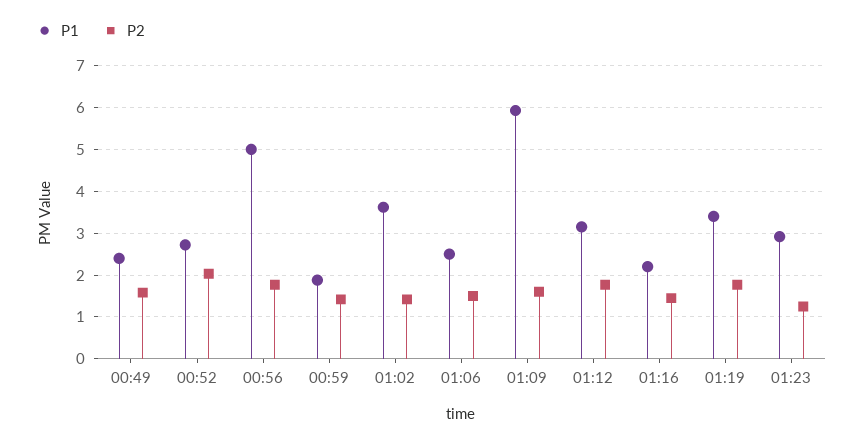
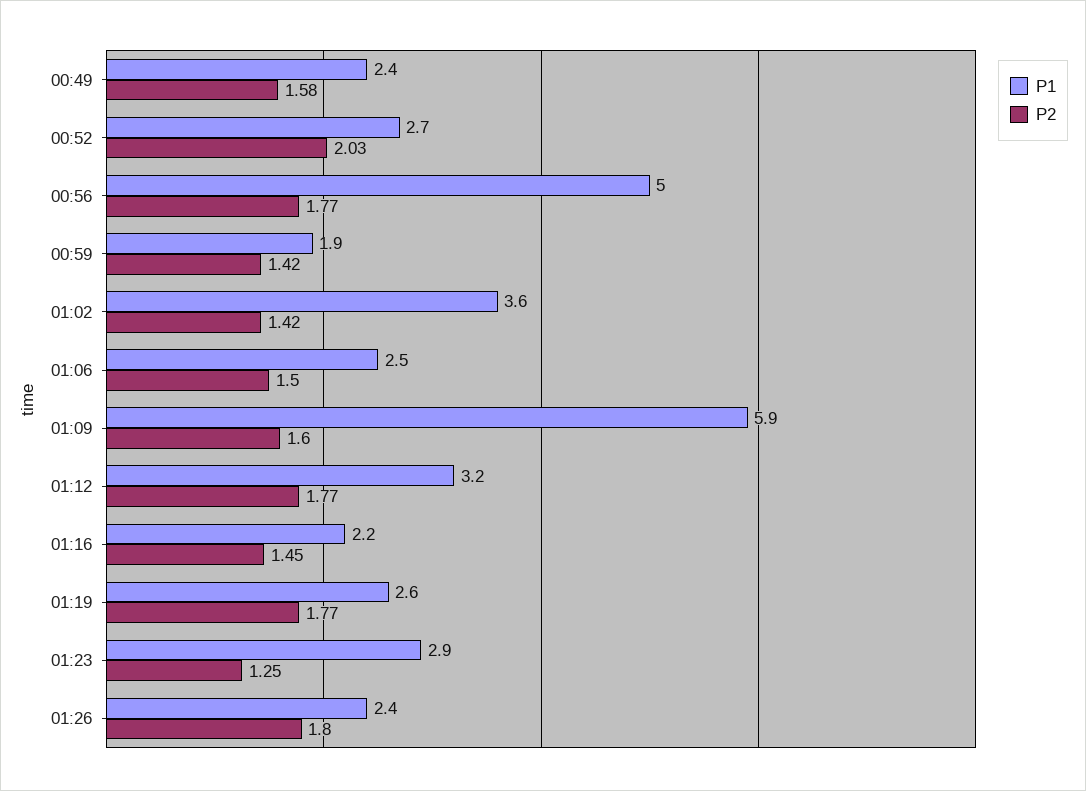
P1, 01:19: 3.4 -> 2.6
P1, 01:26: none -> 2.4
P2, 01:26: none -> 1.8

